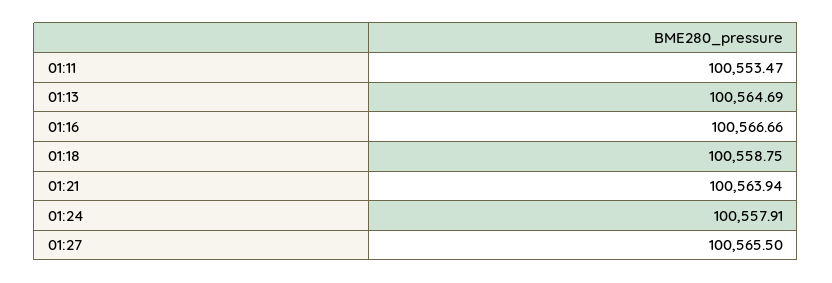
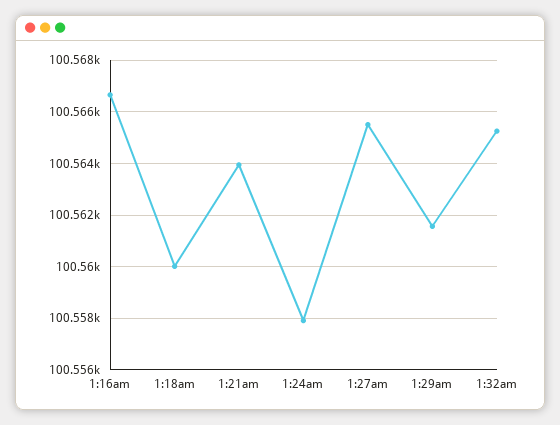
01:11: 100553.47 -> none
01:13: 100564.69 -> none
01:18: 100558.75 -> 100560
1:29am: none -> 100561.5
1:32am: none -> 100565.25

